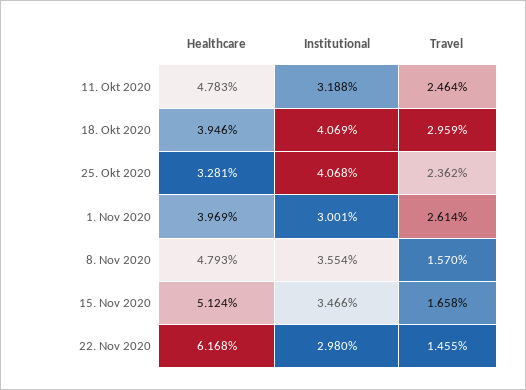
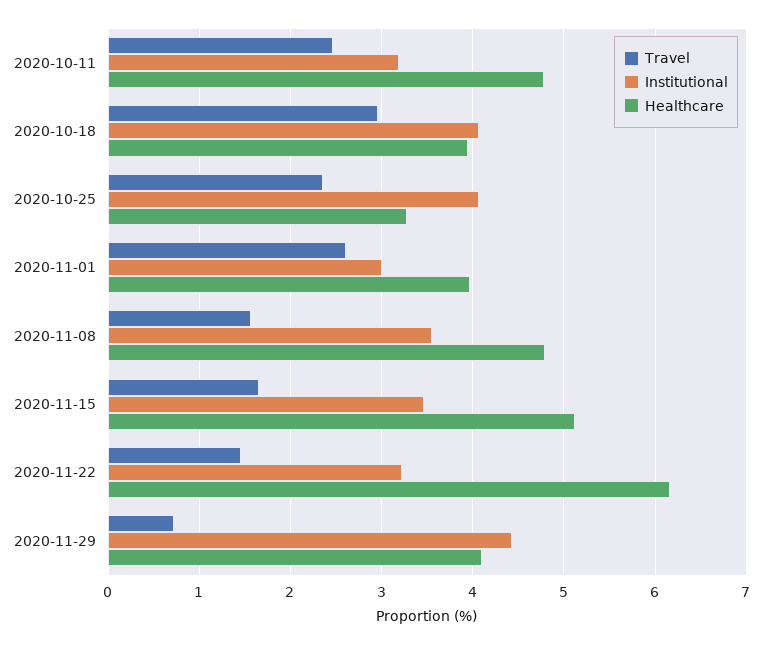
Institutional, 22. Nov 2020: 2.98 -> 3.2
Travel, 2020-11-29: none -> 0.7
Institutional, 2020-11-29: none -> 4.4
Healthcare, 2020-11-29: none -> 4.1

